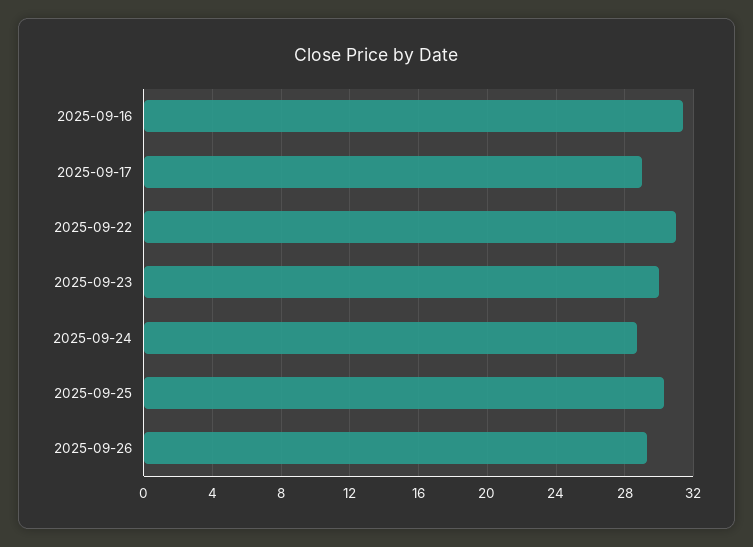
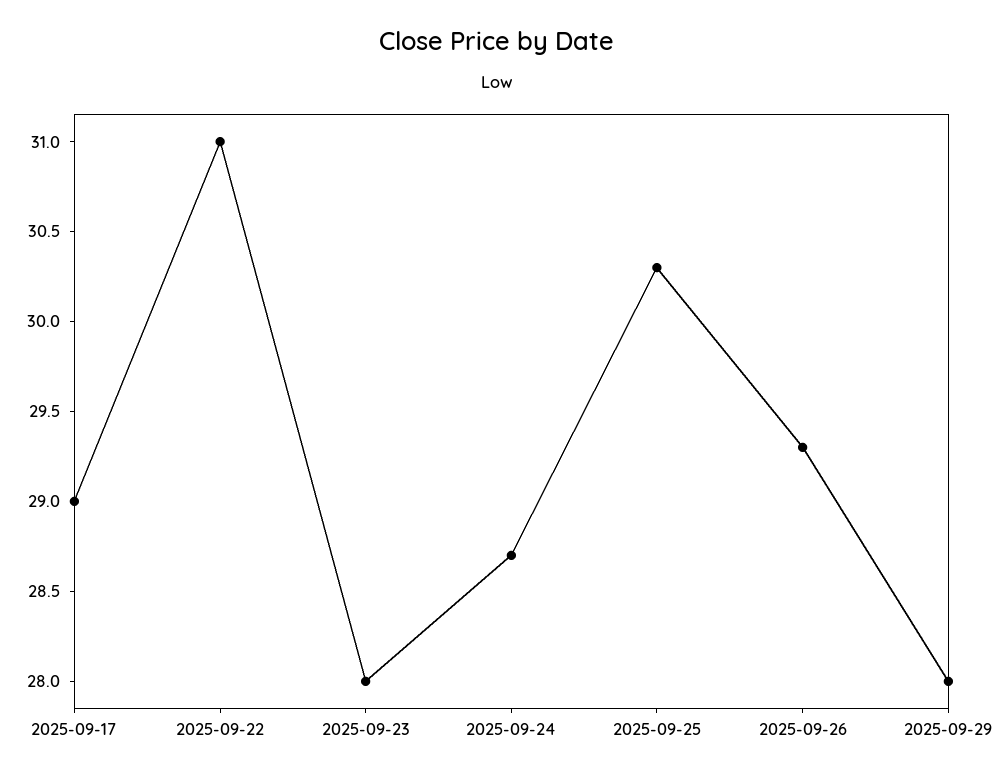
2025-09-16: 31.5 -> none
2025-09-23: 30 -> 28
2025-09-29: none -> 28

